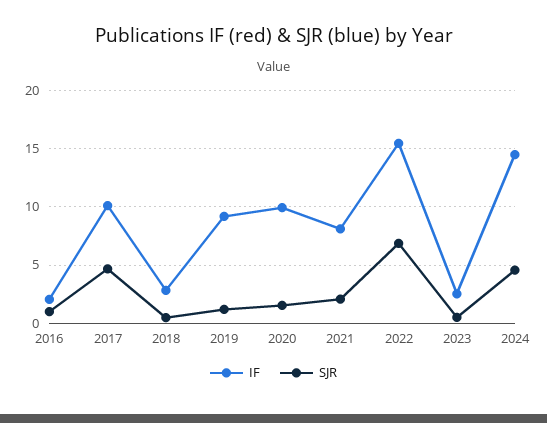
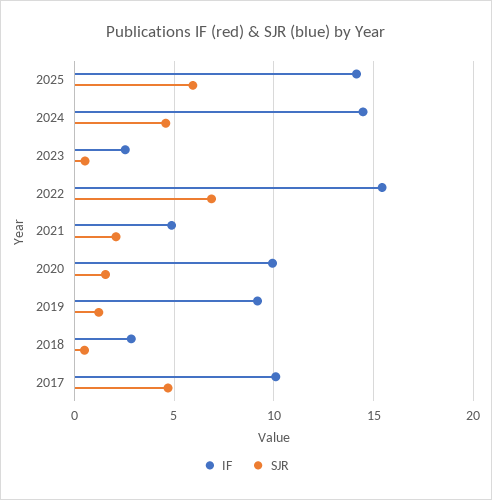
IF, 2016: 2 -> none
SJR, 2016: 1 -> none
IF, 2021: 8 -> 5
IF, 2025: none -> 14
SJR, 2025: none -> 6

